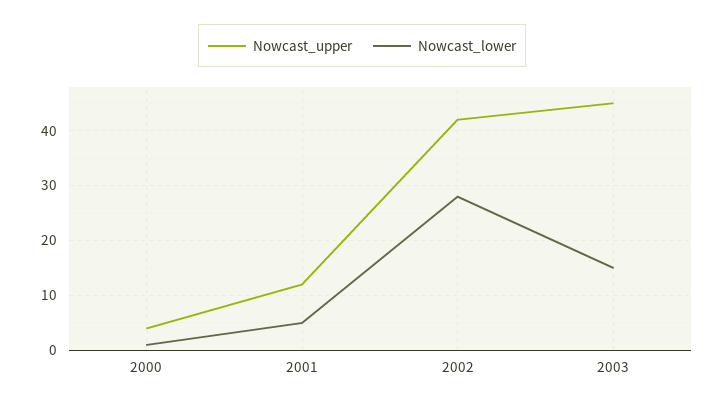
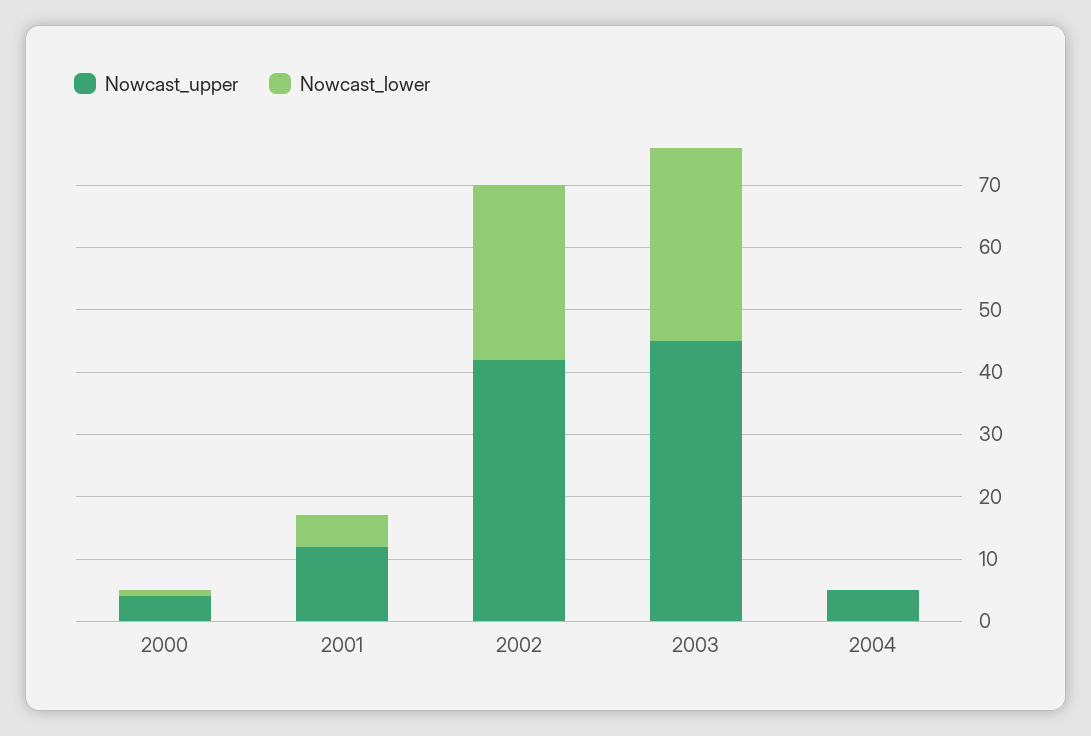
Nowcast_lower, 2003: 15 -> 30
Nowcast_upper, 2004: none -> 5
Nowcast_lower, 2004: none -> 0

